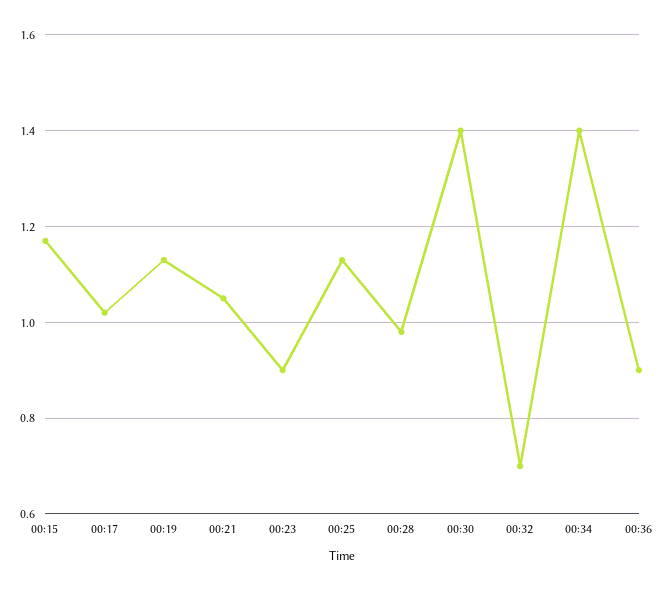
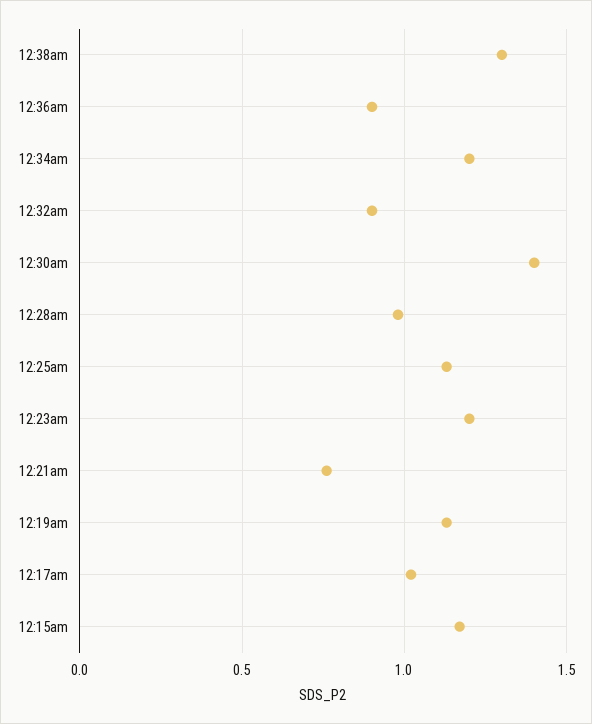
00:21: 1.05 -> 0.75
00:23: 0.9 -> 1.2
00:32: 0.7 -> 0.9
00:34: 1.4 -> 1.2
12:38am: none -> 1.3

